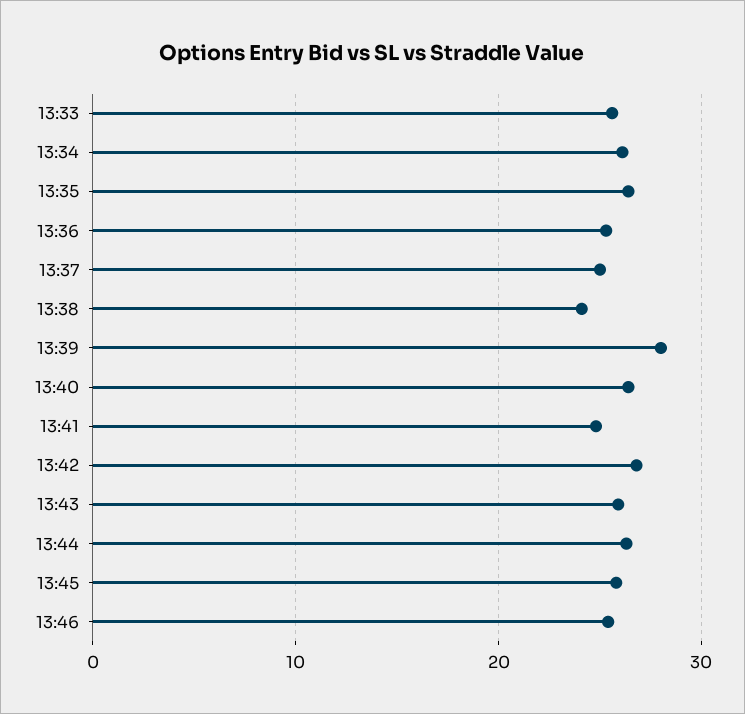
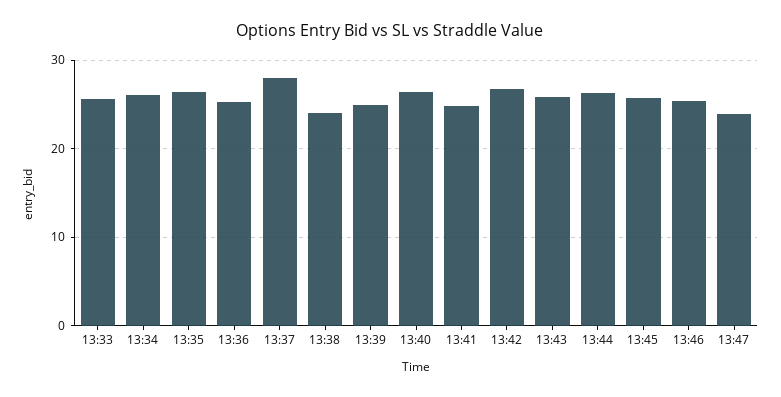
13:37: 25 -> 28
13:39: 28 -> 25
13:47: none -> 24

